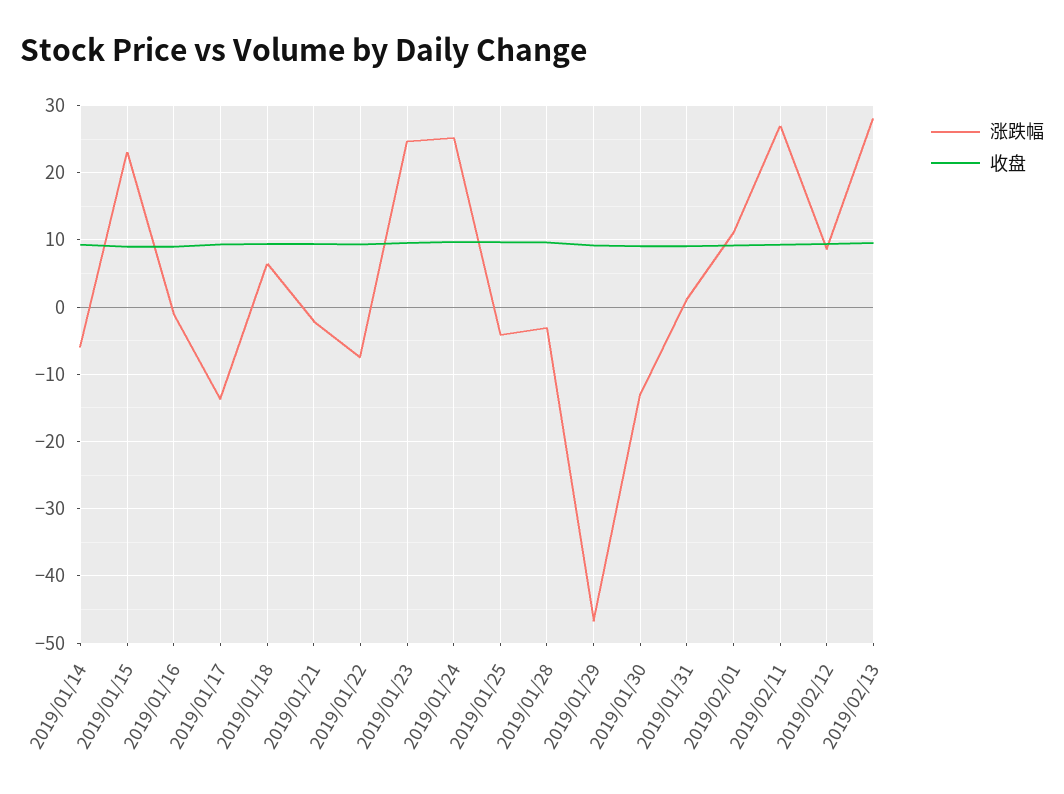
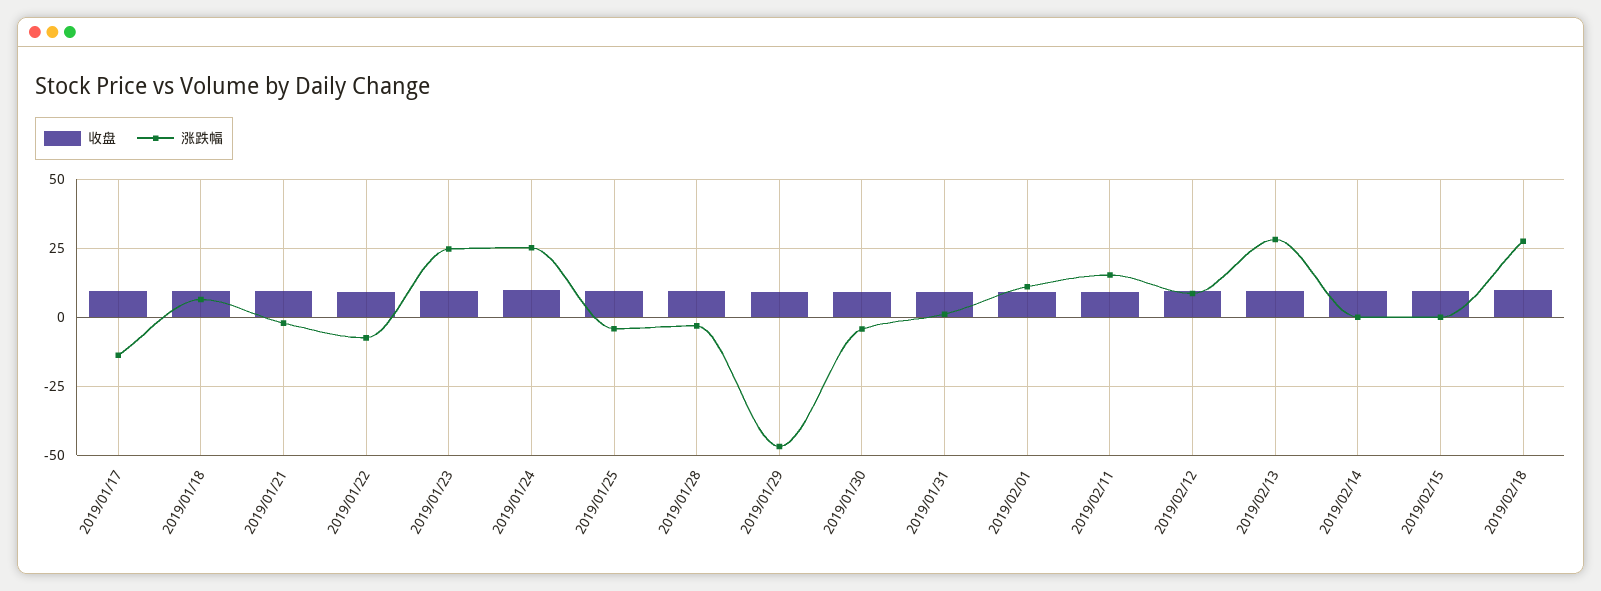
涨跌幅, 2019/01/14: -6 -> none
收盘, 2019/01/14: 9 -> none
涨跌幅, 2019/01/15: 23 -> none
收盘, 2019/01/15: 9 -> none
涨跌幅, 2019/01/16: -1 -> none
收盘, 2019/01/16: 9 -> none
涨跌幅, 2019/01/30: -13 -> -5
涨跌幅, 2019/02/11: 27 -> 15
收盘, 2019/02/14: none -> 10
涨跌幅, 2019/02/14: none -> 0
收盘, 2019/02/15: none -> 10
涨跌幅, 2019/02/15: none -> 0
收盘, 2019/02/18: none -> 10
涨跌幅, 2019/02/18: none -> 27.5

